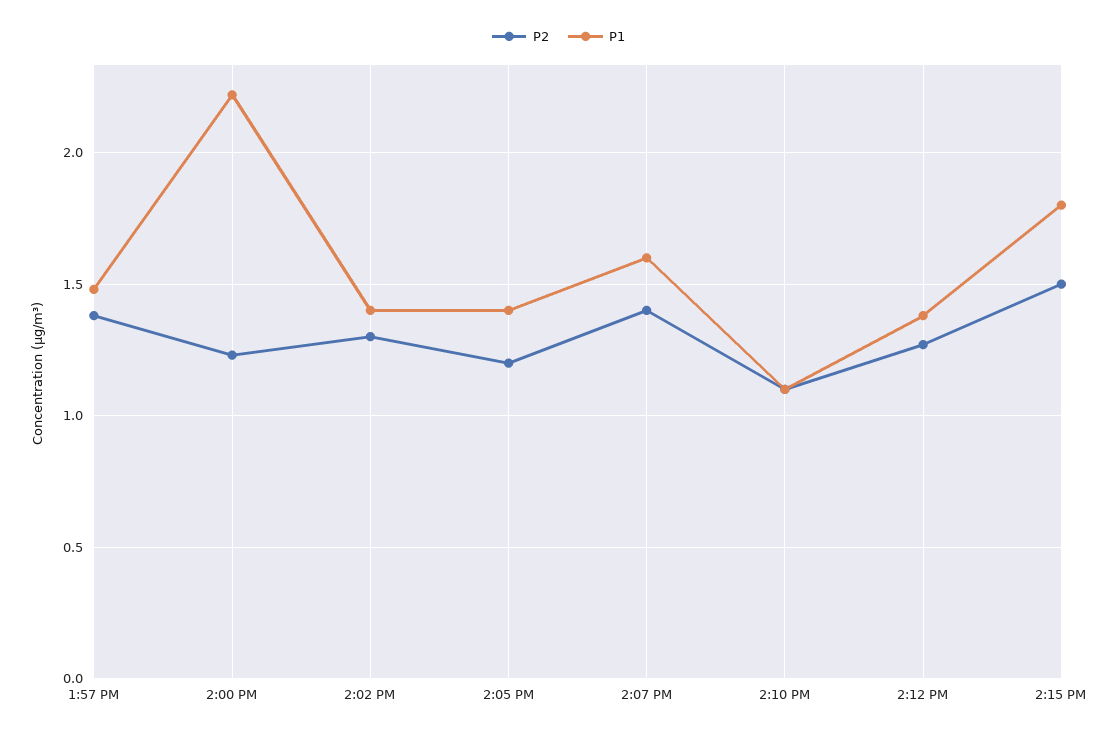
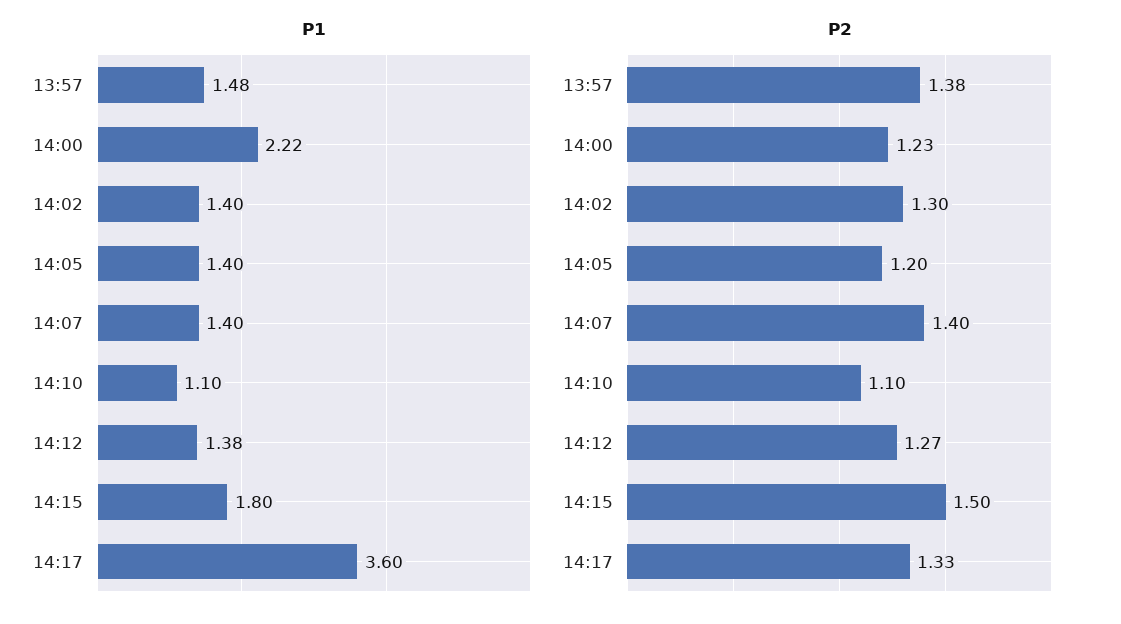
P1, 2:07 PM: 1.6 -> 1.4
P1, 14:17: none -> 3.6
P2, 14:17: none -> 1.33

